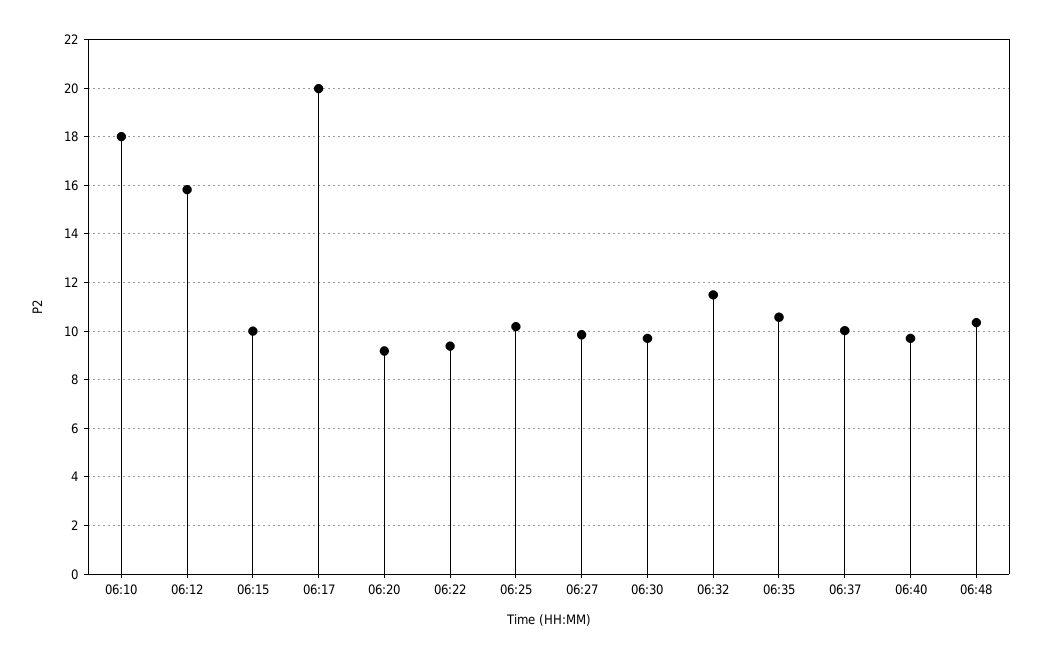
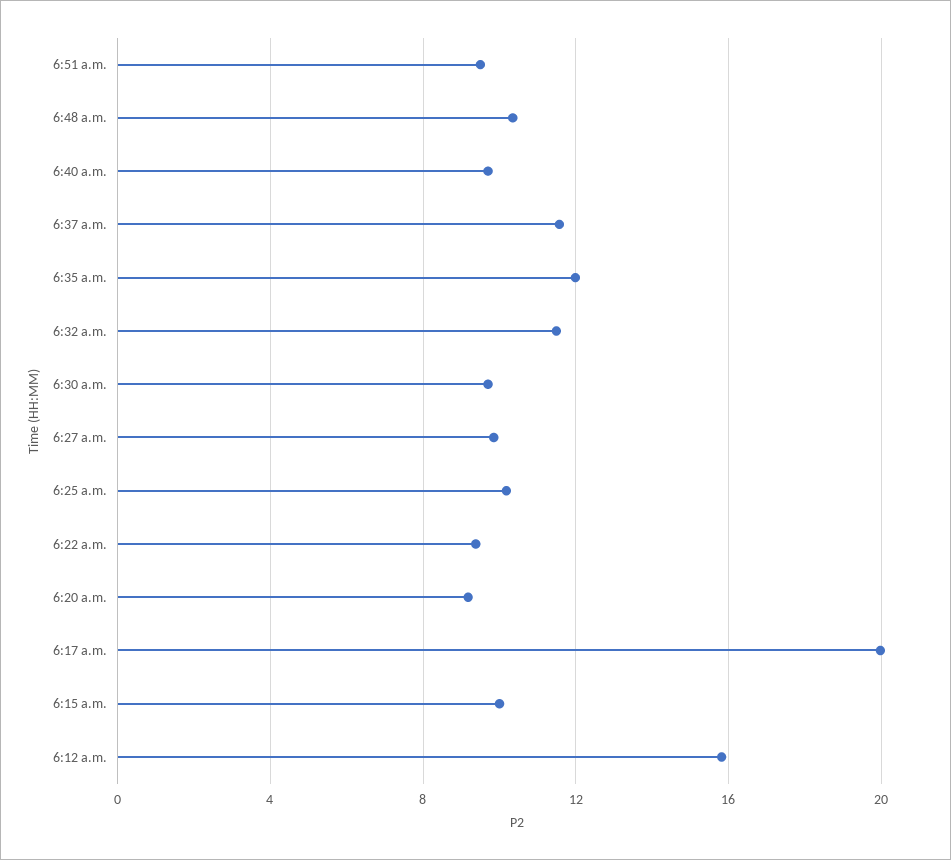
06:10: 18 -> none
06:35: 10.5 -> 12
06:37: 10 -> 11.5
6:51 a.m.: none -> 9.5

